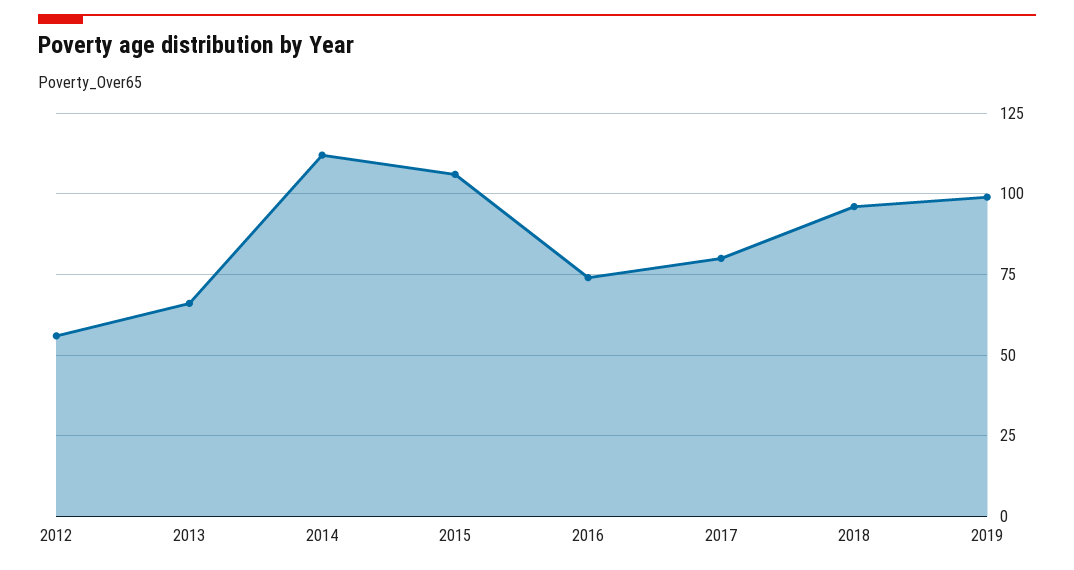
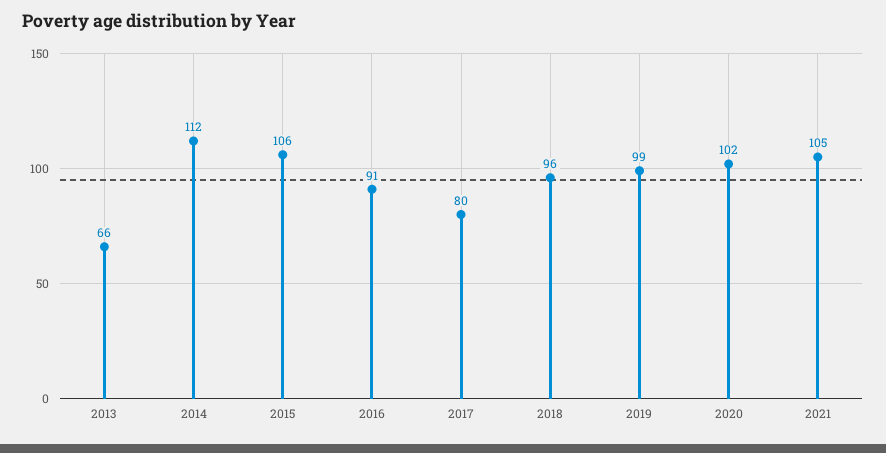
2012: 55 -> none
2016: 75 -> 91
2020: none -> 102
2021: none -> 105

